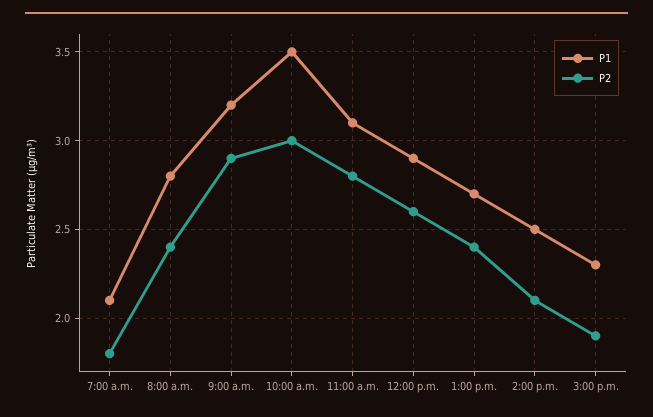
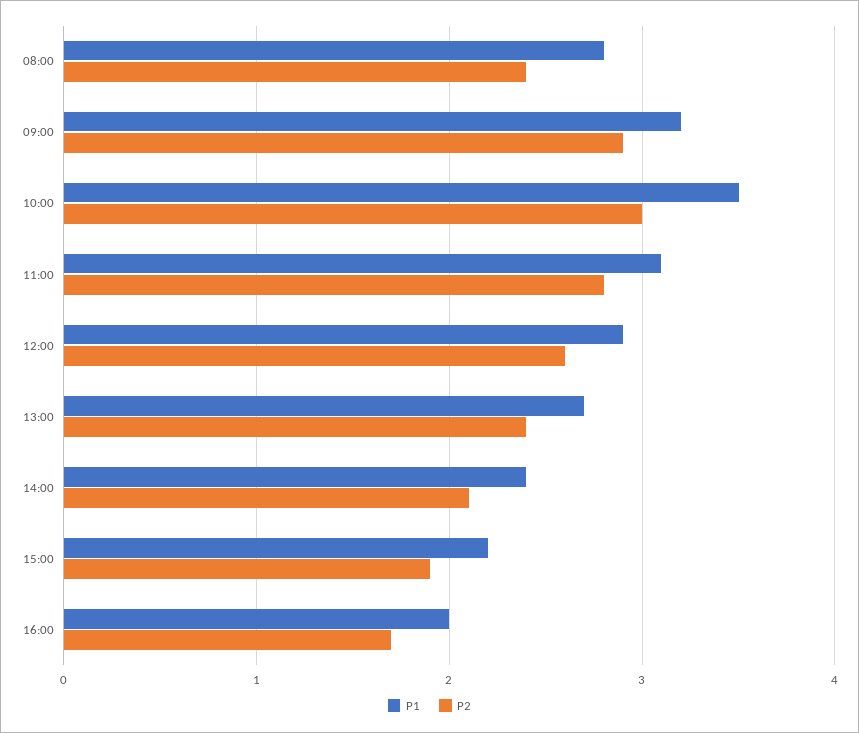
P1, 7:00 a.m.: 2.1 -> none
P2, 7:00 a.m.: 1.8 -> none
P1, 2:00 p.m.: 2.5 -> 2.4
P1, 3:00 p.m.: 2.3 -> 2.2
P1, 16:00: none -> 2
P2, 16:00: none -> 1.7

